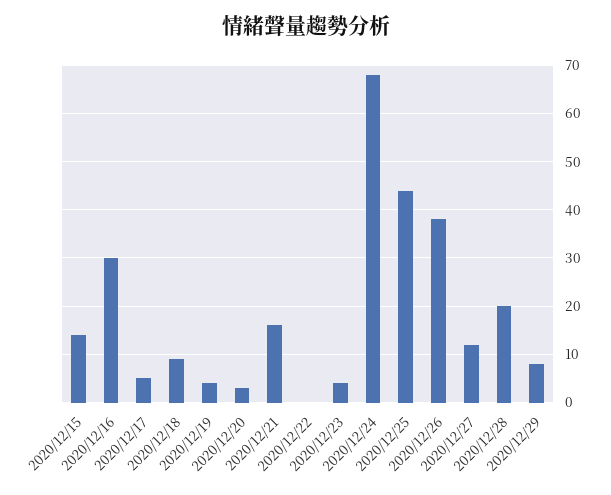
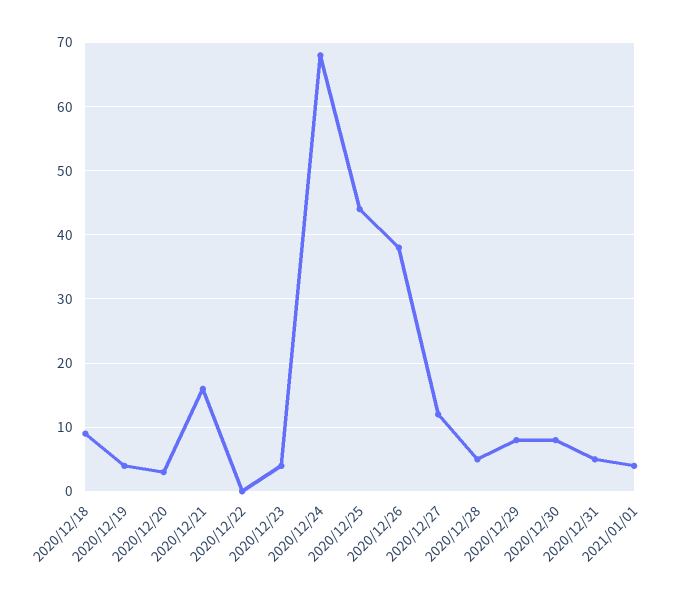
2020/12/15: 15 -> none
2020/12/16: 30 -> none
2020/12/17: 5 -> none
2020/12/28: 20 -> 5
2020/12/30: none -> 8
2020/12/31: none -> 5
2021/01/01: none -> 4

